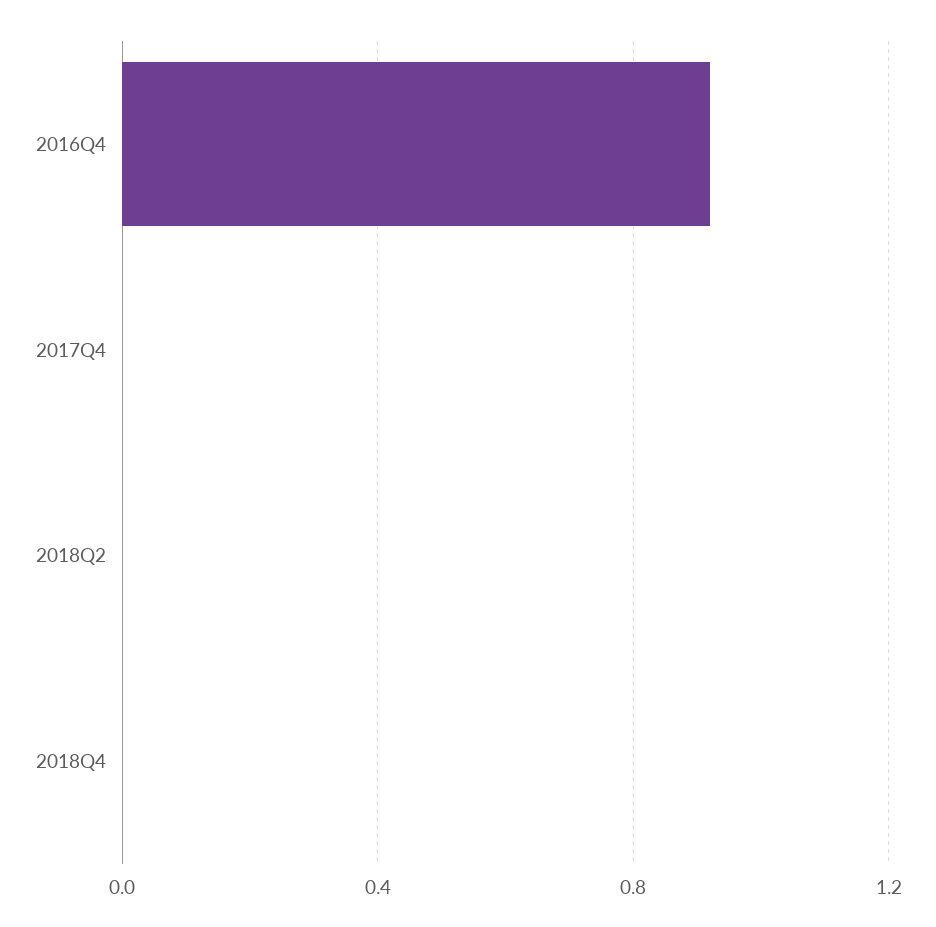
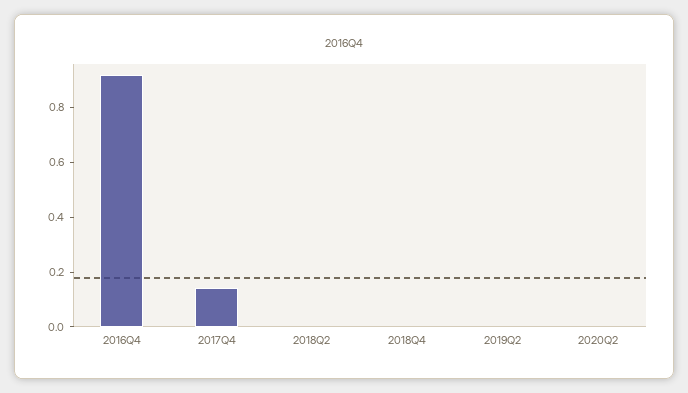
2017Q4: 0 -> 0.15
2019Q2: none -> 0
2020Q2: none -> 0

